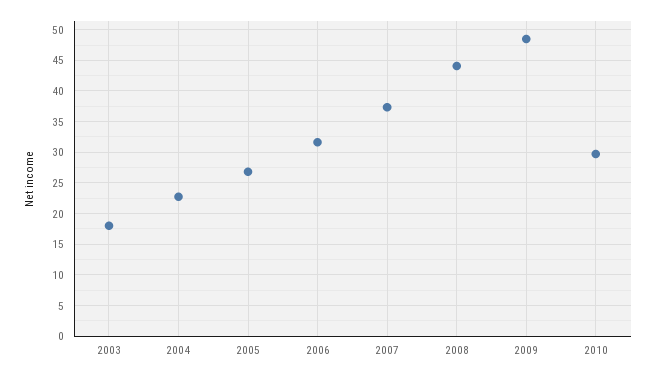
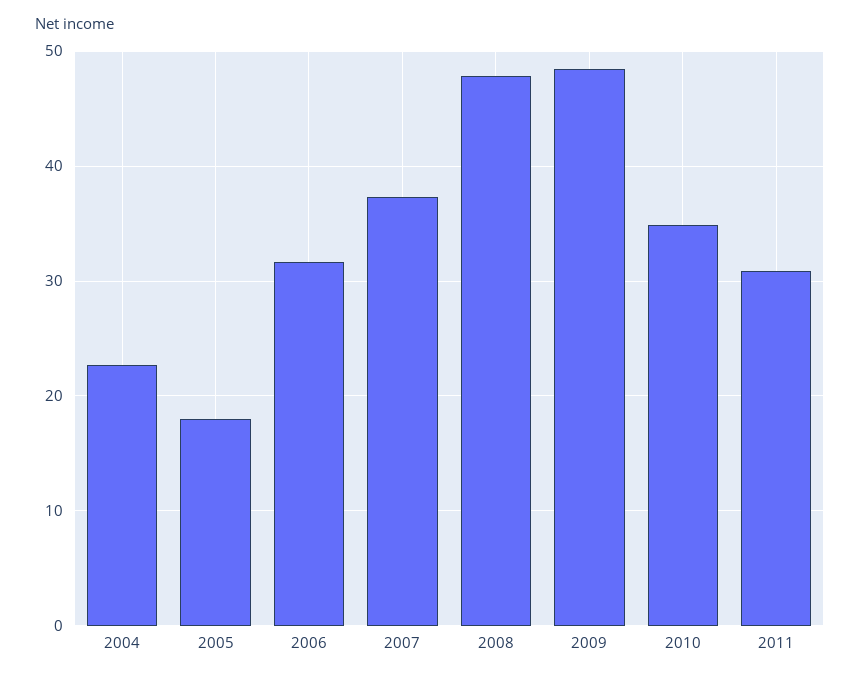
2003: 18 -> none
2005: 27 -> 18
2008: 44 -> 48
2010: 30 -> 35
2011: none -> 31

